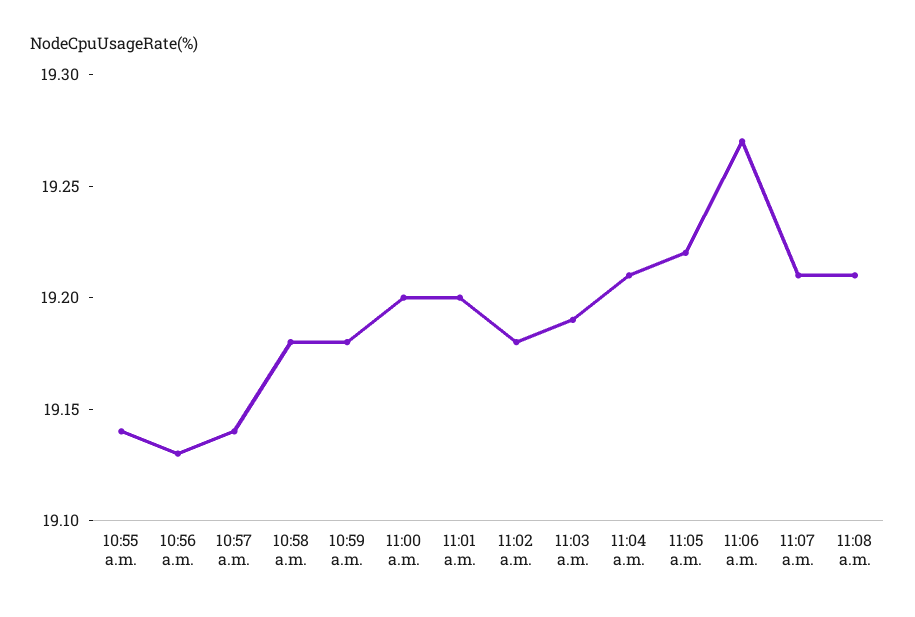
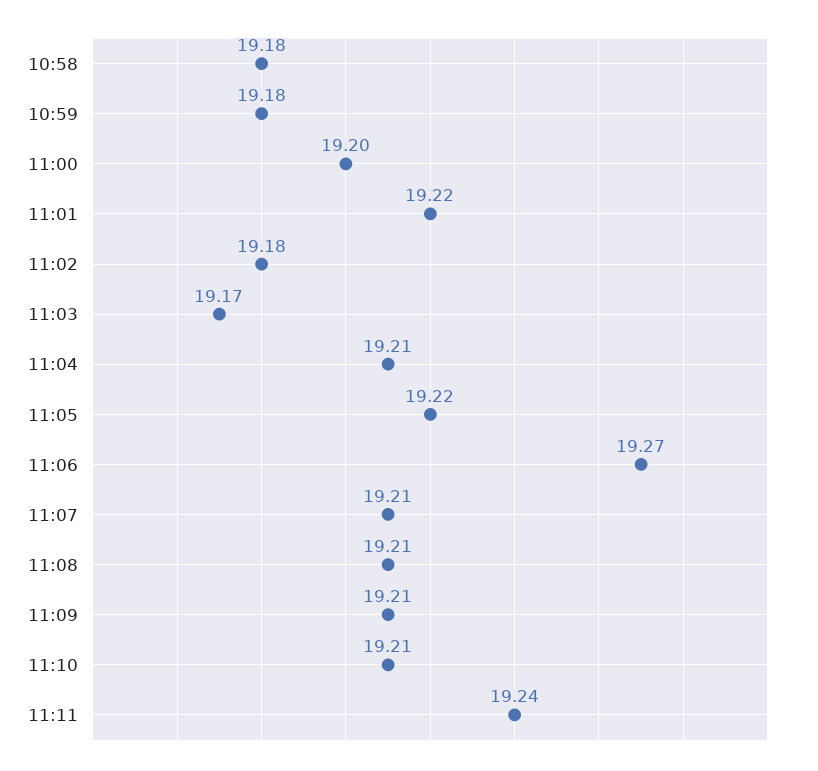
10:55 a.m.: 19.14 -> none
10:56 a.m.: 19.13 -> none
10:57 a.m.: 19.14 -> none
11:01 a.m.: 19.2 -> 19.22
11:03 a.m.: 19.19 -> 19.17
11:09: none -> 19.21
11:10: none -> 19.21
11:11: none -> 19.24

